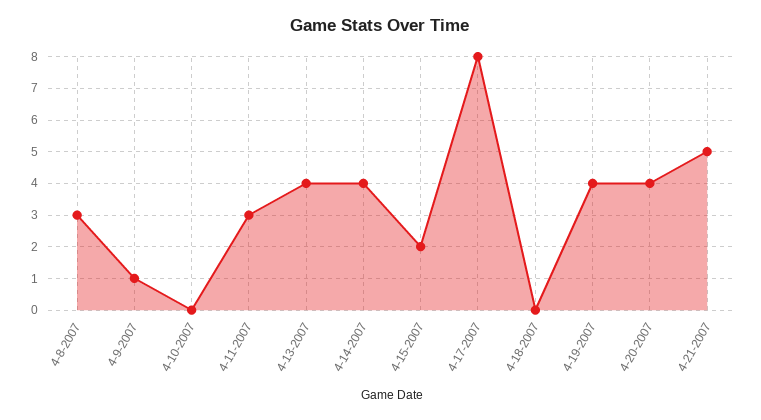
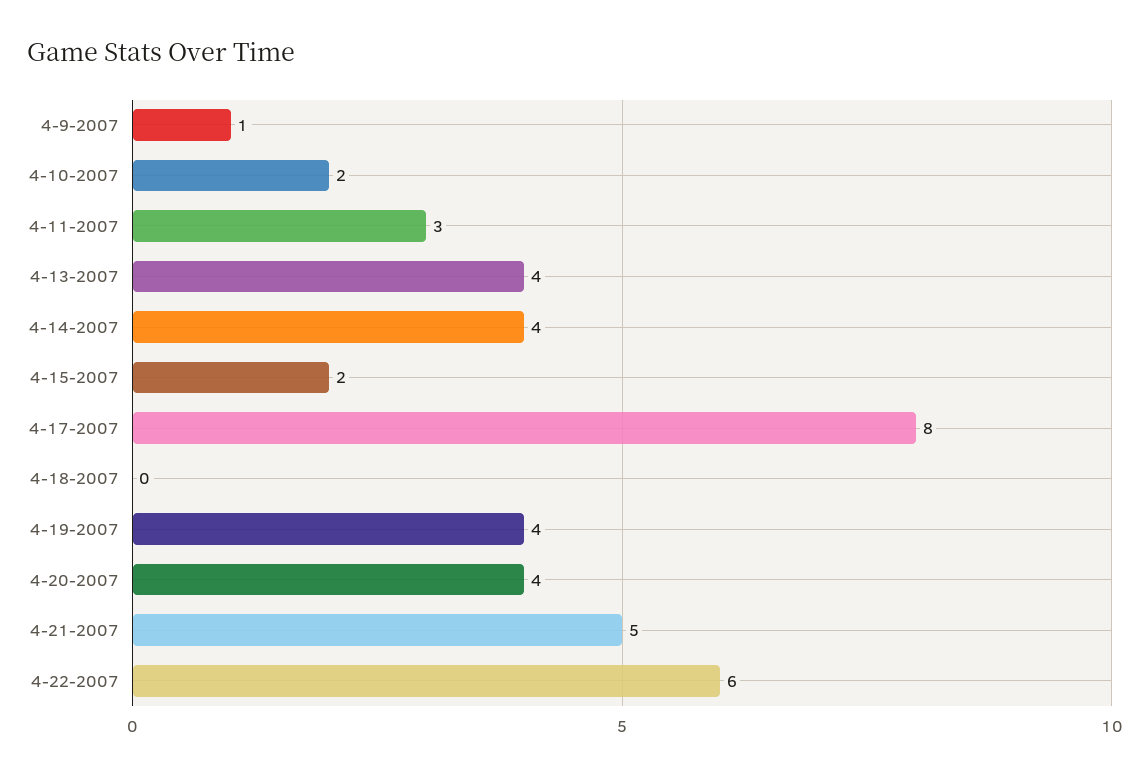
4-8-2007: 3 -> none
4-10-2007: 0 -> 2
4-22-2007: none -> 6

